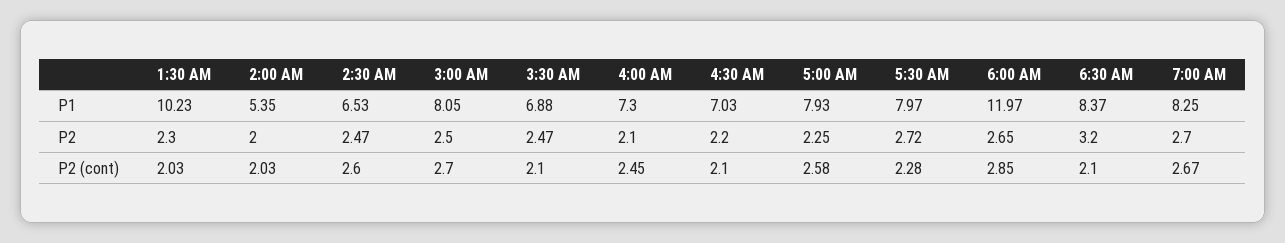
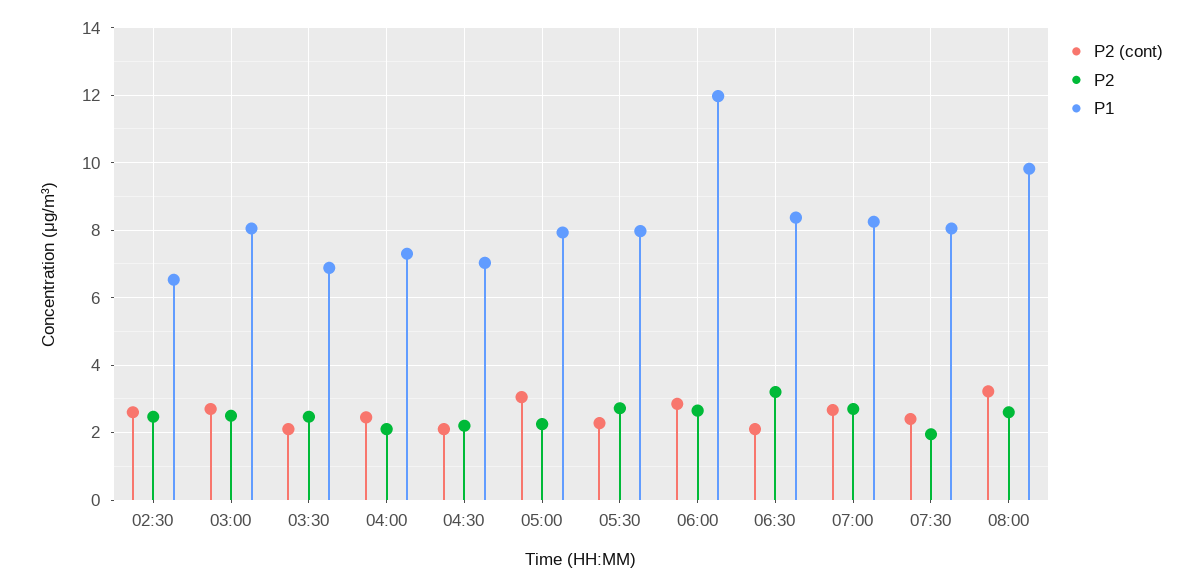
P1, 1:30 AM: 10.23 -> none
P1, 2:00 AM: 5.35 -> none
P2, 1:30 AM: 2.3 -> none
P2, 2:00 AM: 2 -> none
P2 (cont), 1:30 AM: 2.03 -> none
P2 (cont), 2:00 AM: 2.03 -> none
P2 (cont), 5:00 AM: 2.58 -> 3
P2 (cont), 07:30: none -> 2.4
P2, 07:30: none -> 2
P1, 07:30: none -> 8
P2 (cont), 08:00: none -> 3.2
P2, 08:00: none -> 2.6
P1, 08:00: none -> 9.8

